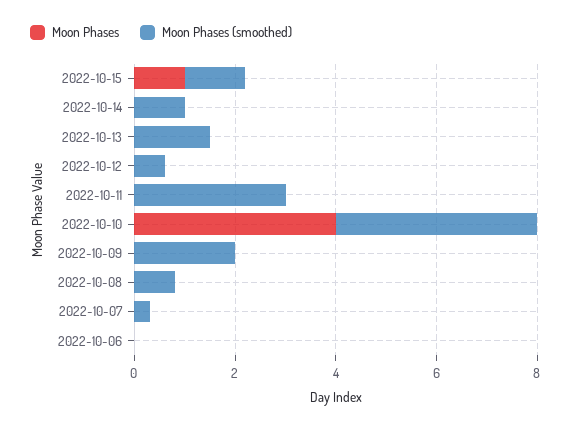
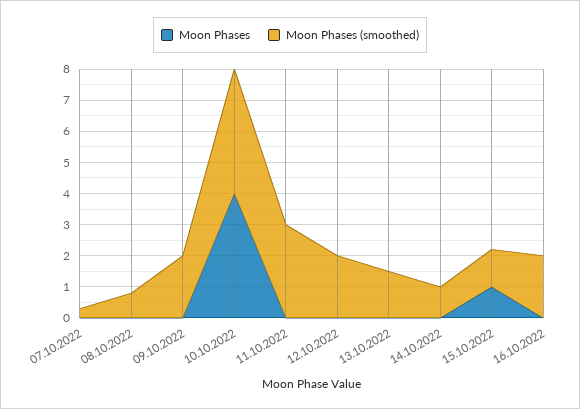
Moon Phases (smoothed), 2022-10-12: 0.5 -> 2
Moon Phases, 2022-10-06: 0 -> none
Moon Phases (smoothed), 2022-10-06: 0 -> none
Moon Phases, 16.10.2022: none -> 0
Moon Phases (smoothed), 16.10.2022: none -> 2

